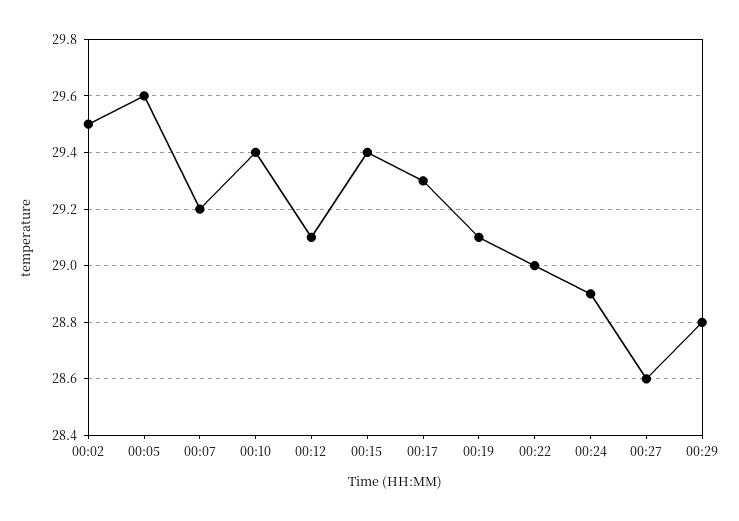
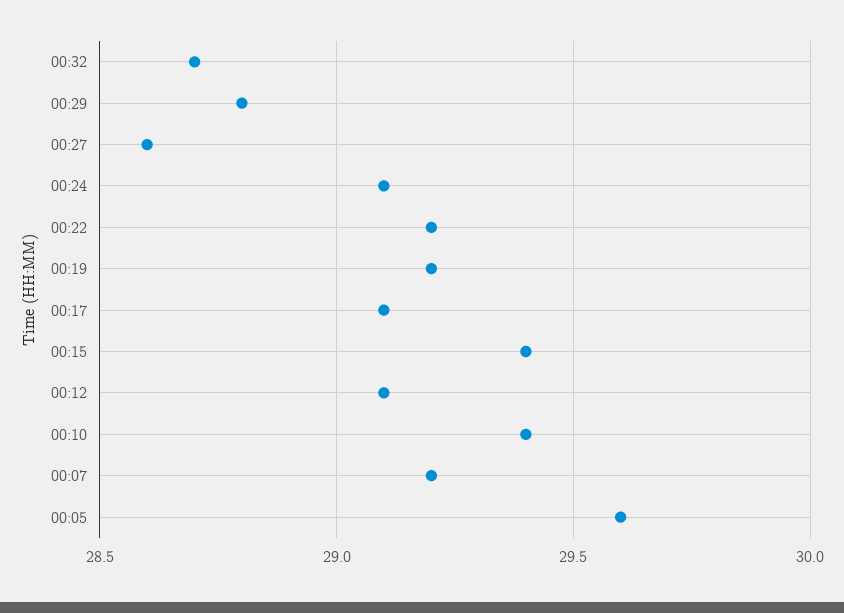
00:02: 29.5 -> none
00:17: 29.3 -> 29.1
00:19: 29.1 -> 29.2
00:22: 29 -> 29.2
00:24: 28.9 -> 29.1
00:32: none -> 28.7

